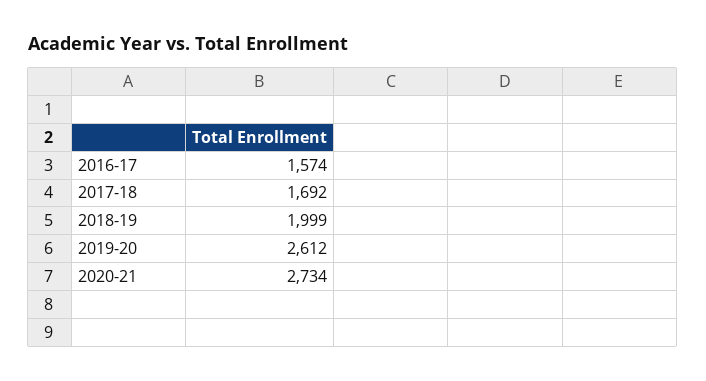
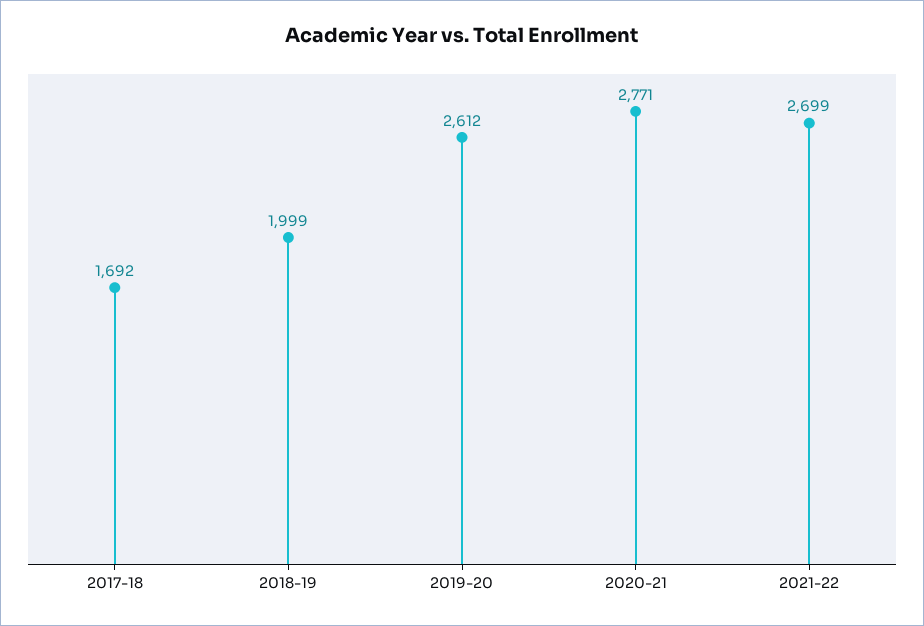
2016-17: 1574 -> none
2020-21: 2734 -> 2771
2021-22: none -> 2699

